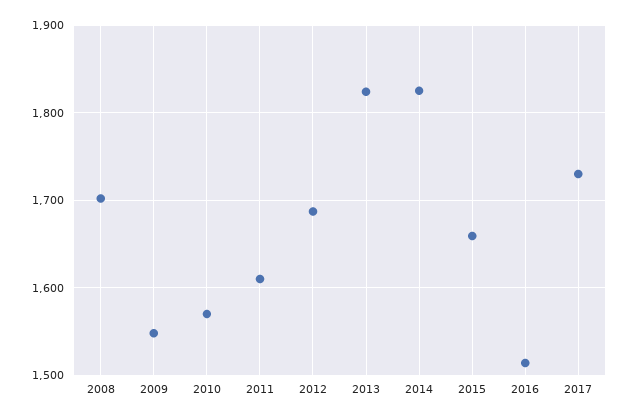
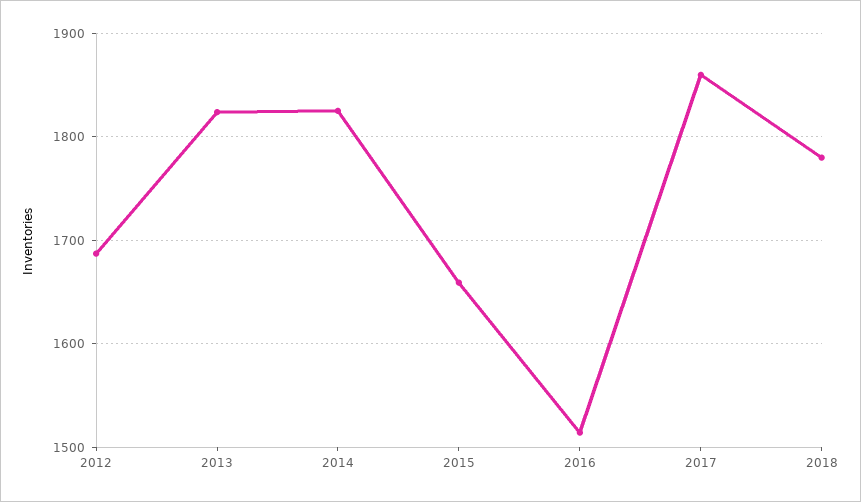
2008: 1700 -> none
2009: 1550 -> none
2010: 1570 -> none
2011: 1610 -> none
2017: 1730 -> 1860
2018: none -> 1780

